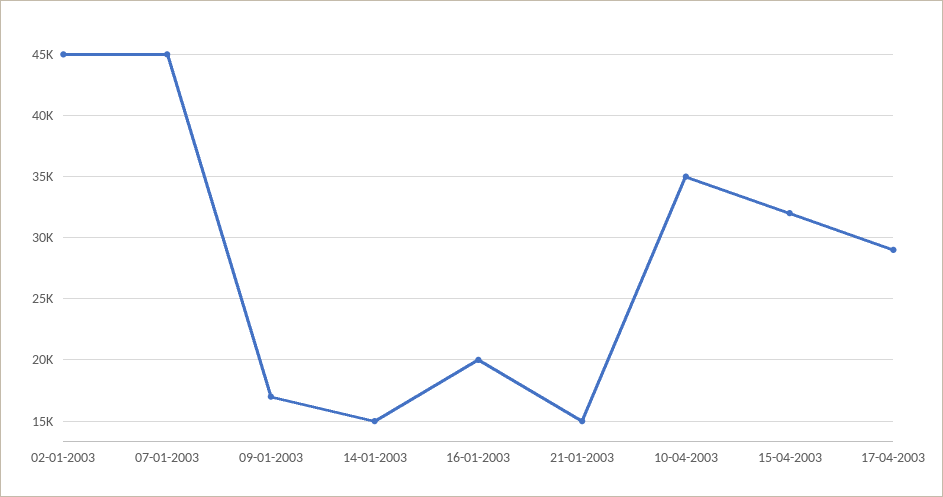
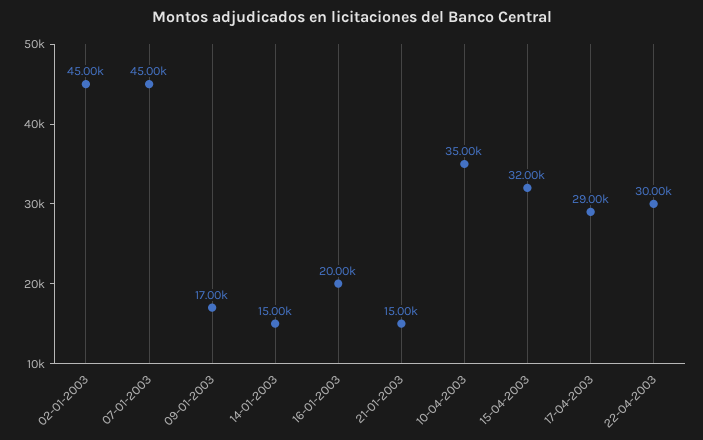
22-04-2003: none -> 30000

